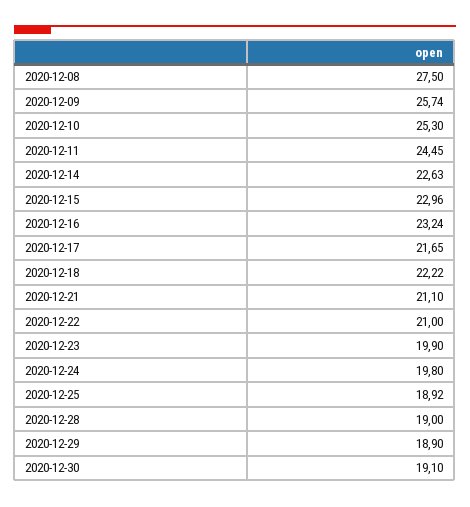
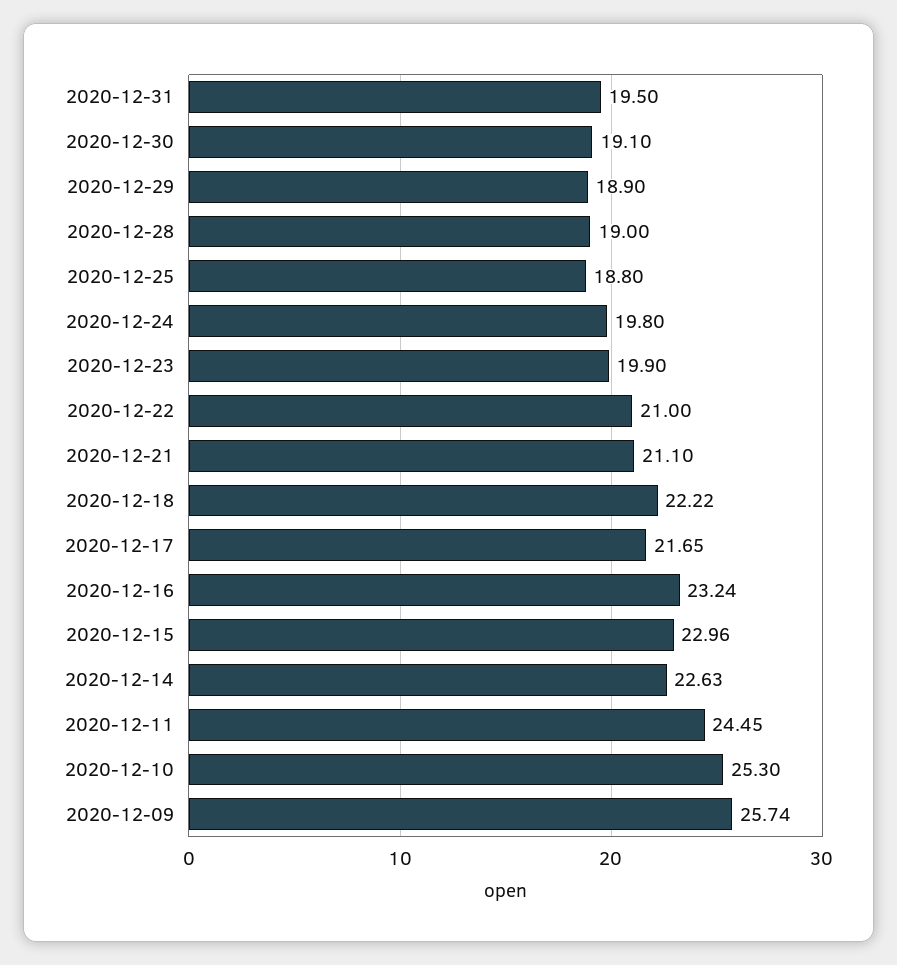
2020-12-08: 27.5 -> none
2020-12-25: 18.92 -> 18.8
2020-12-31: none -> 19.5

